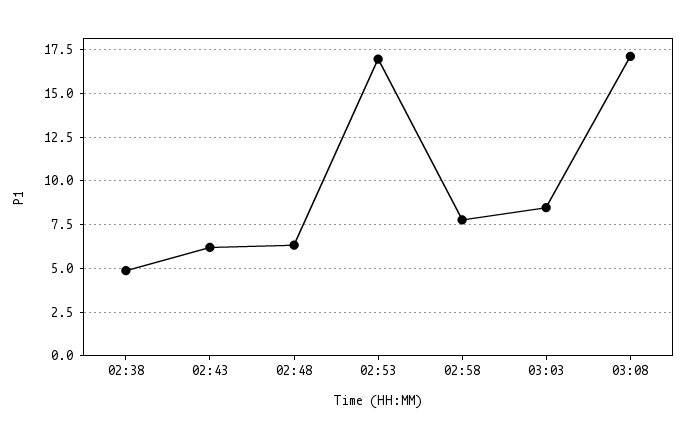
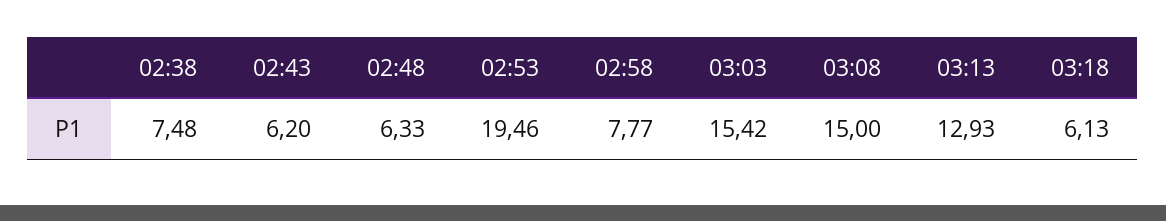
02:38: 5 -> 7.48
02:53: 17 -> 19.46
03:03: 8.5 -> 15.42
03:08: 17 -> 15
03:13: none -> 12.93
03:18: none -> 6.13

